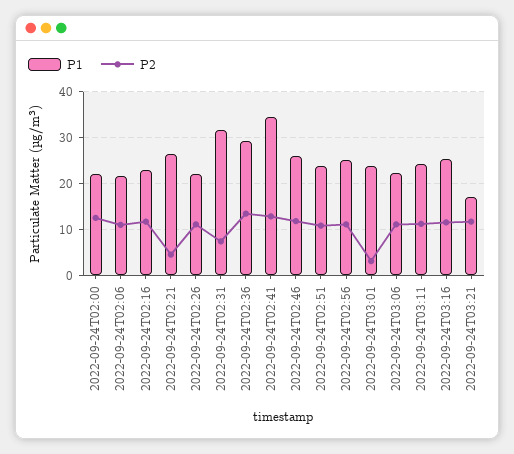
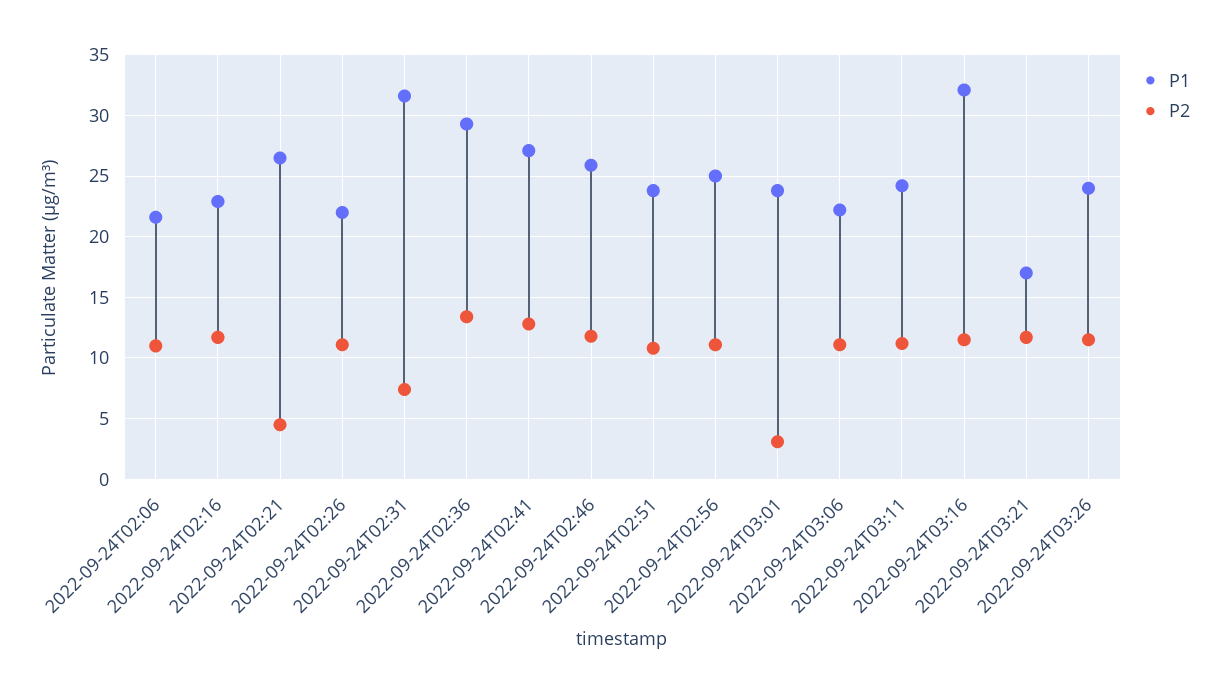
P1, 2022-09-24T02:00: 22 -> none
P2, 2022-09-24T02:00: 12 -> none
P1, 2022-09-24T02:41: 34 -> 27
P1, 2022-09-24T03:16: 26 -> 32
P1, 2022-09-24T03:26: none -> 24
P2, 2022-09-24T03:26: none -> 11.5

